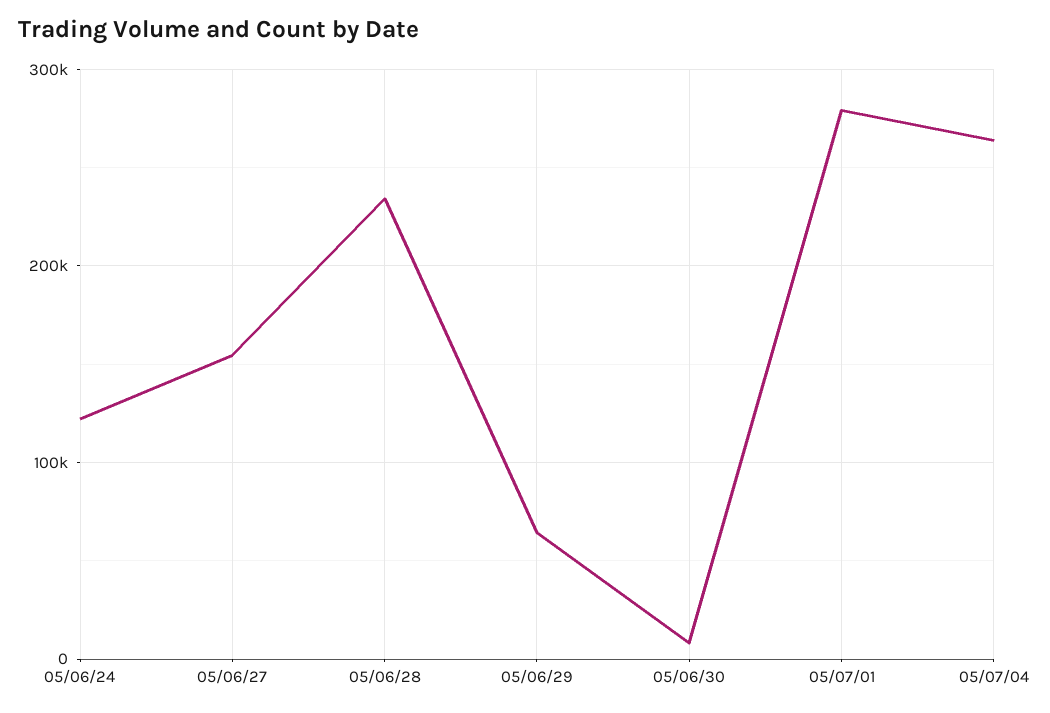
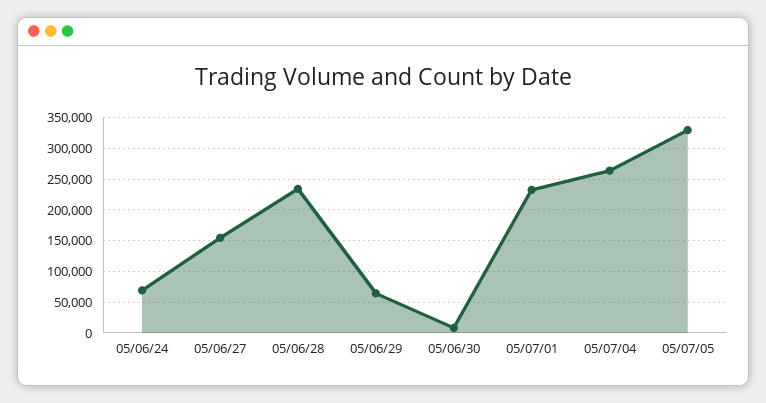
05/06/24: 120000 -> 70000
05/07/01: 280000 -> 230000
05/07/05: none -> 330000

